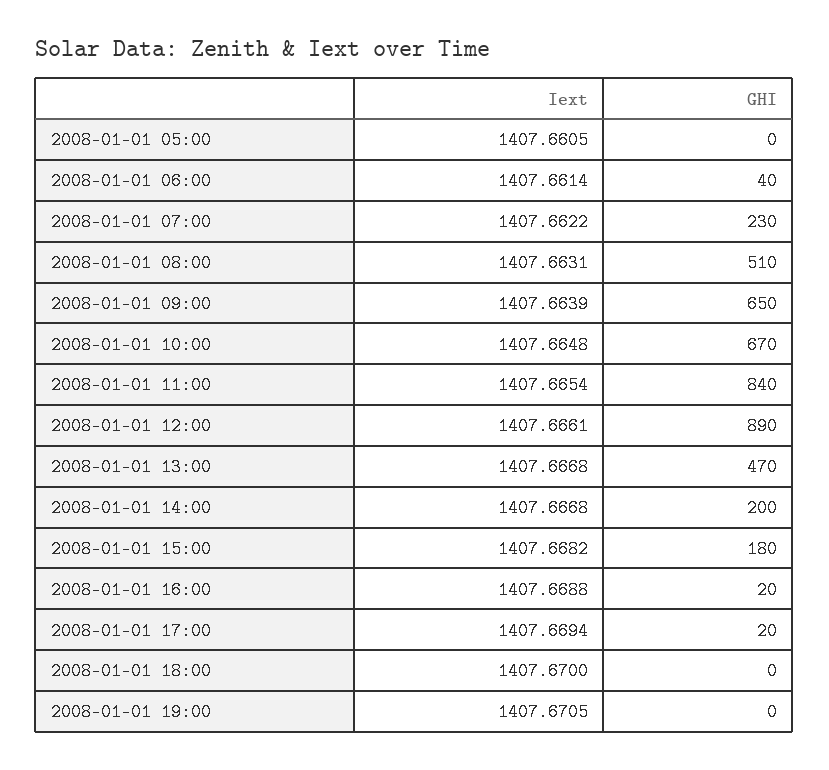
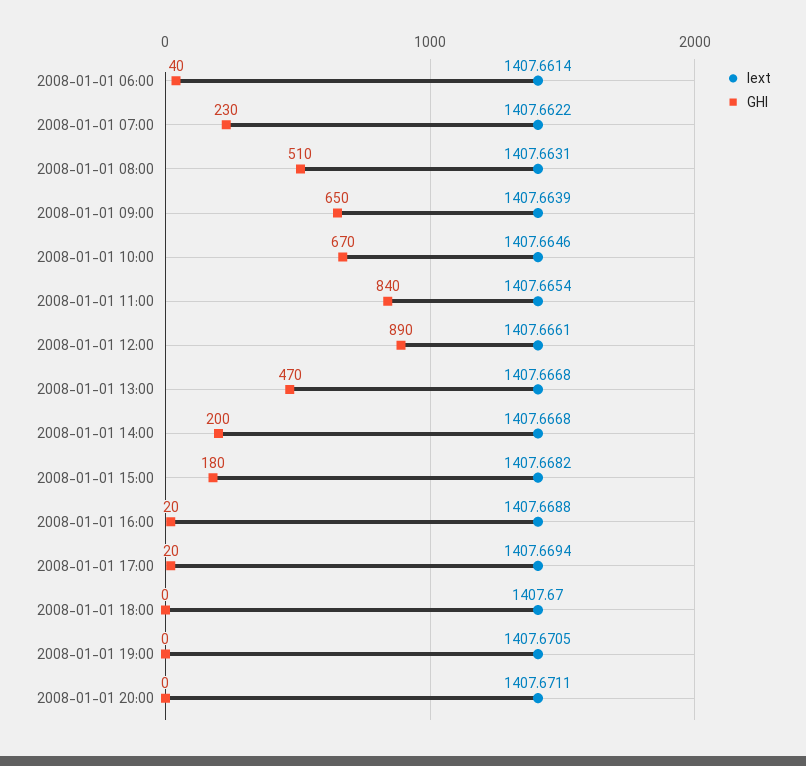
Iext, 2008-01-01 05:00: 1407.6605 -> none
GHI, 2008-01-01 05:00: 0 -> none
Iext, 2008-01-01 10:00: 1407.6648 -> 1407.6646
Iext, 2008-01-01 20:00: none -> 1407.6711
GHI, 2008-01-01 20:00: none -> 0

